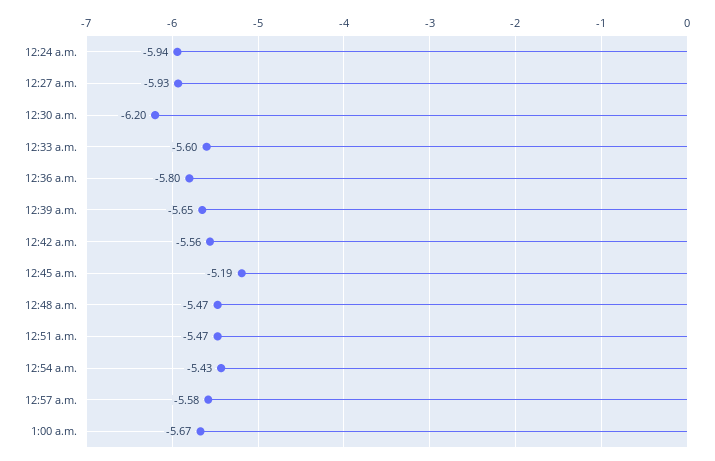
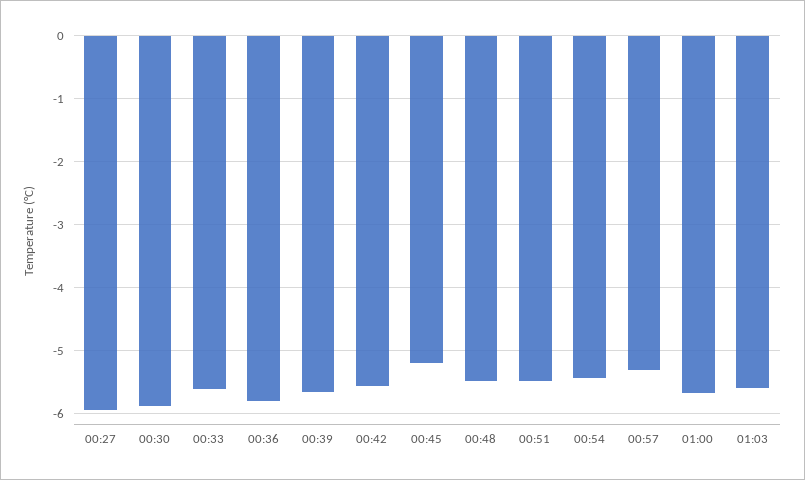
12:24 a.m.: -5.94 -> none
12:30 a.m.: -6.2 -> -5.9
12:57 a.m.: -5.58 -> -5.3
01:03: none -> -5.6

